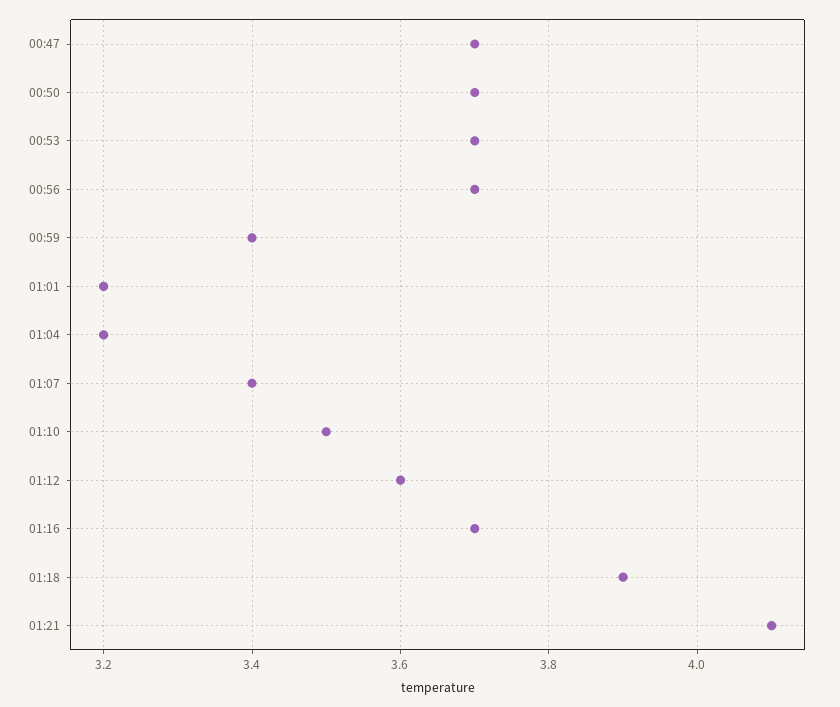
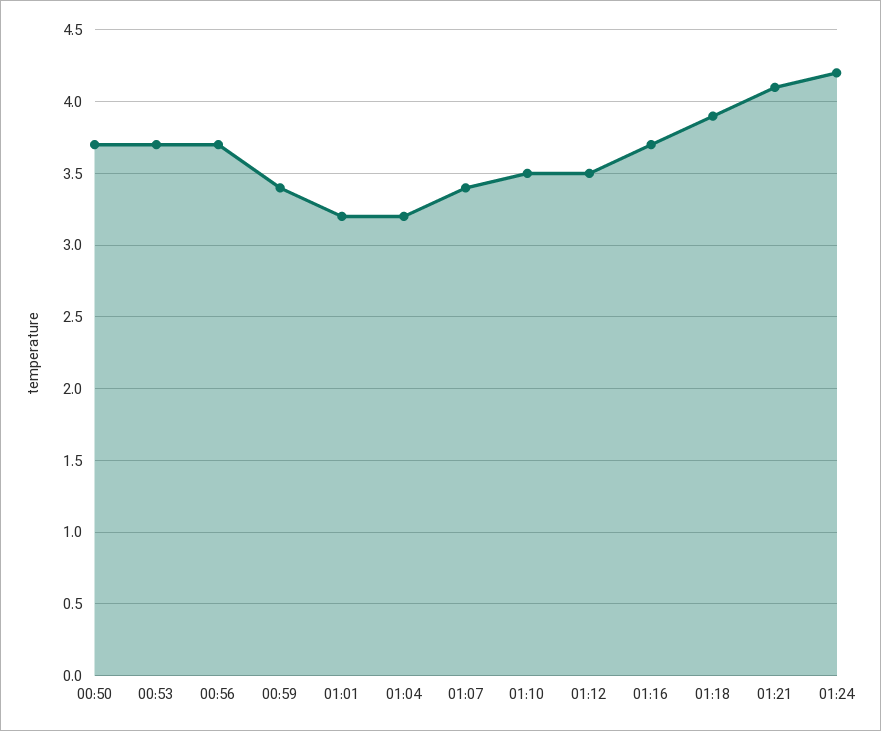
00:47: 3.7 -> none
01:12: 3.6 -> 3.5
01:24: none -> 4.2

